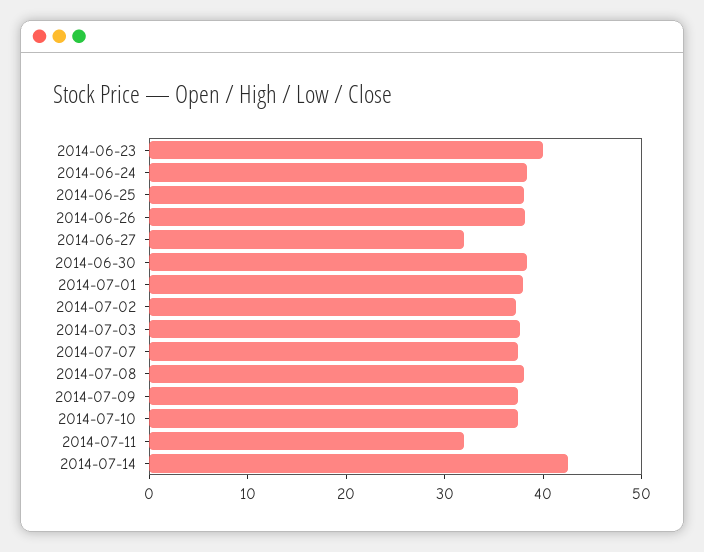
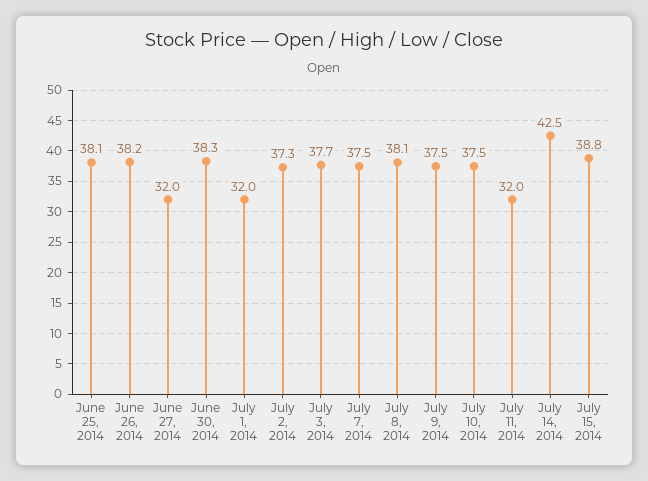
2014-06-23: 40 -> none
2014-06-24: 38 -> none
2014-07-01: 38 -> 32
July 15, 2014: none -> 38.8

